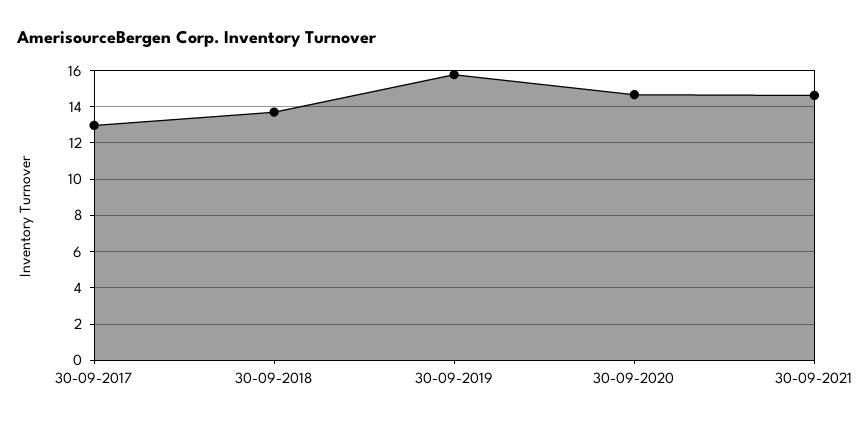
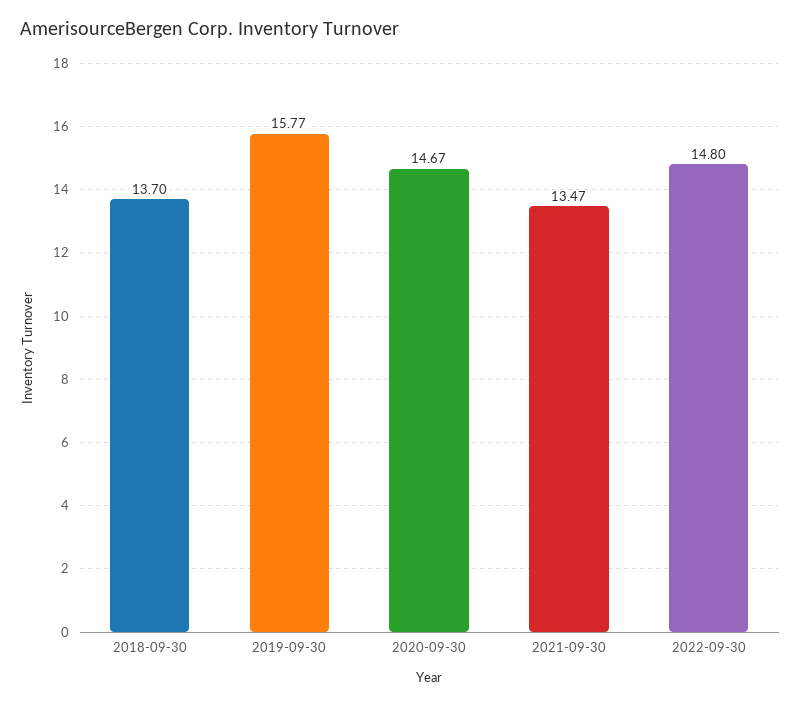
30-09-2017: 13 -> none
30-09-2021: 14.5 -> 13.47
2022-09-30: none -> 14.8

